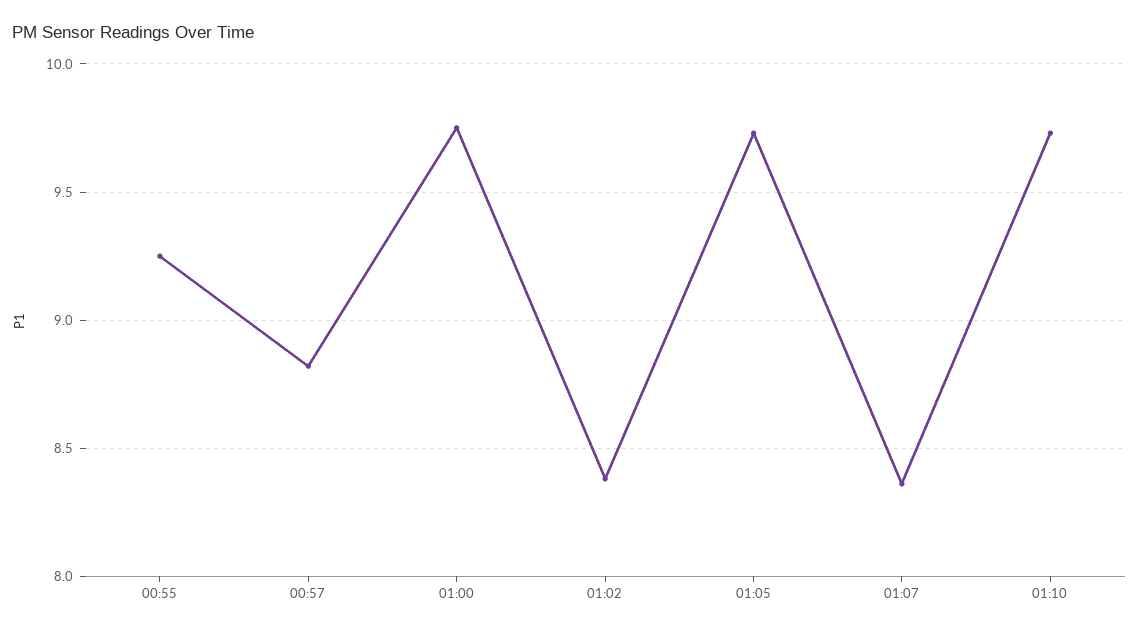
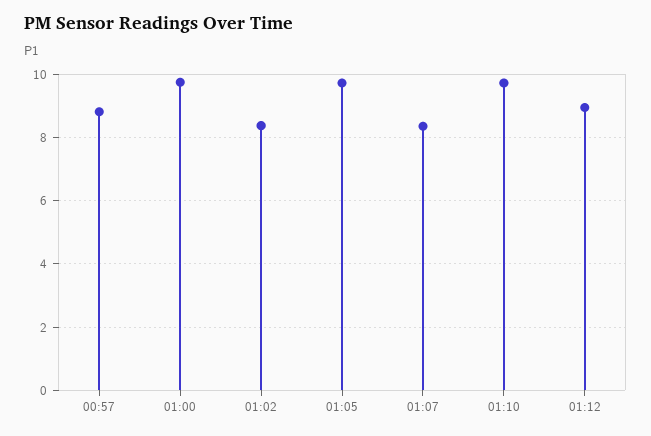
00:55: 9.25 -> none
01:12: none -> 9

